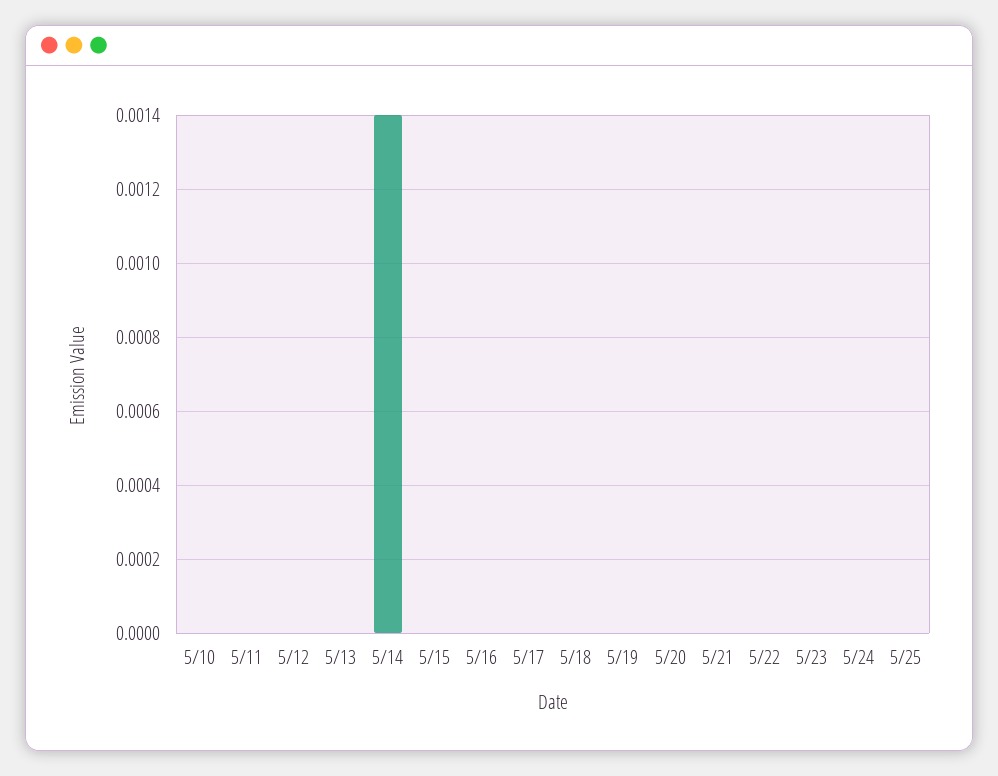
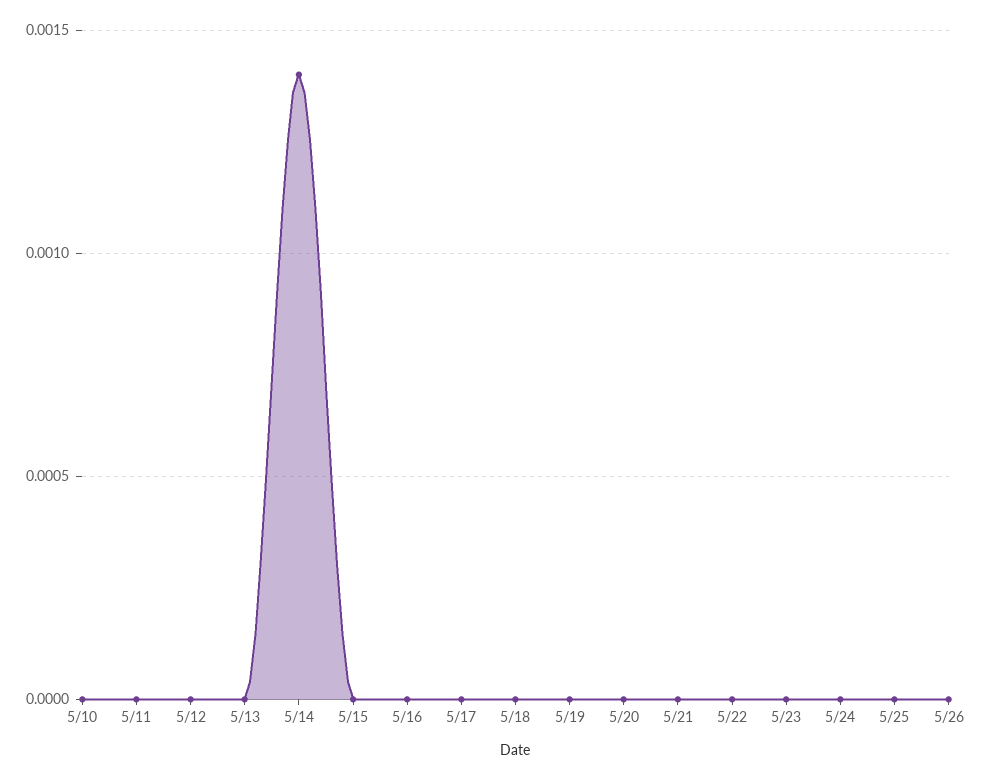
5/26: none -> 0

